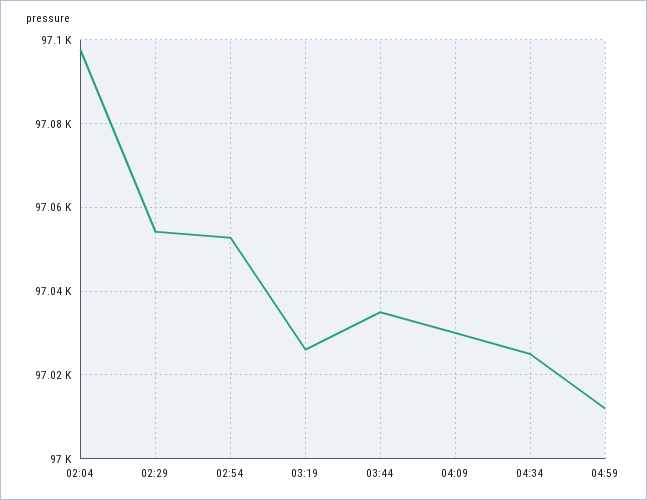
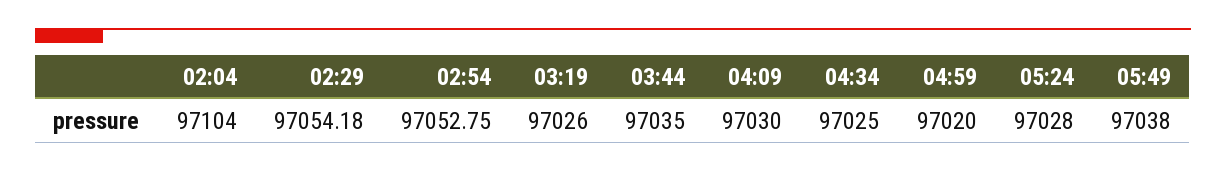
02:04: 97098 -> 97104
04:59: 97012 -> 97020
05:24: none -> 97028
05:49: none -> 97038

